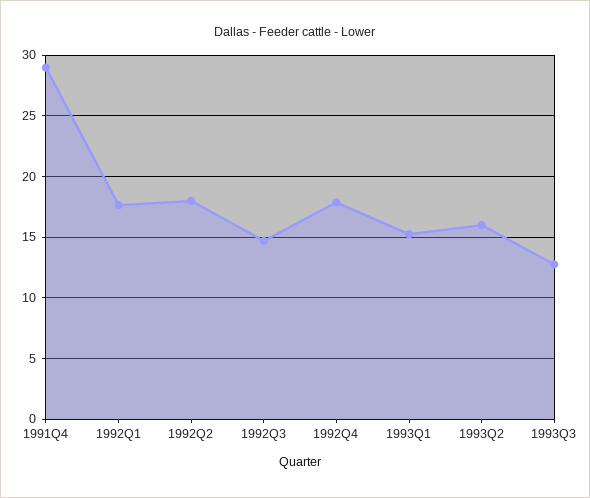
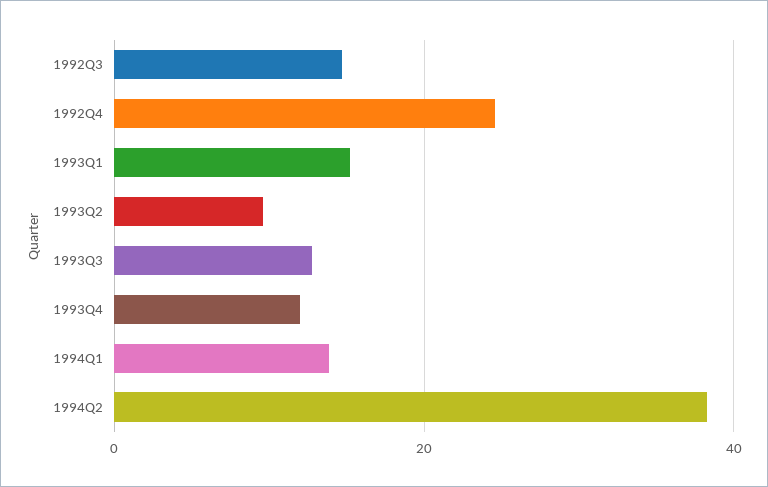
1991Q4: 29 -> none
1992Q1: 17.5 -> none
1992Q2: 18 -> none
1992Q4: 18 -> 24
1993Q2: 16 -> 10
1993Q4: none -> 12
1994Q1: none -> 14
1994Q2: none -> 38

